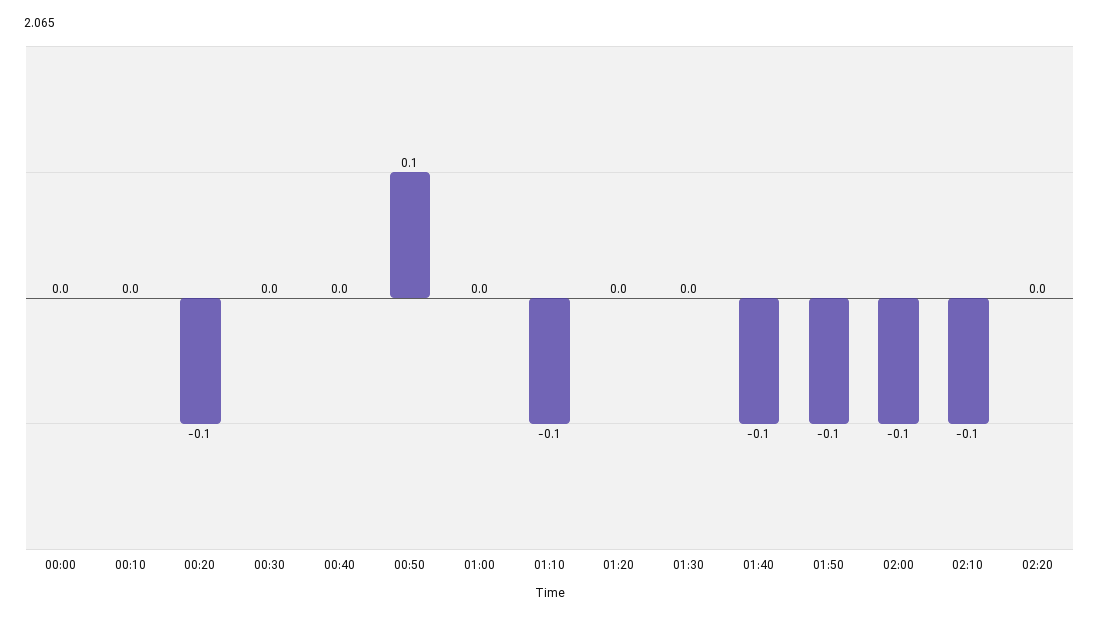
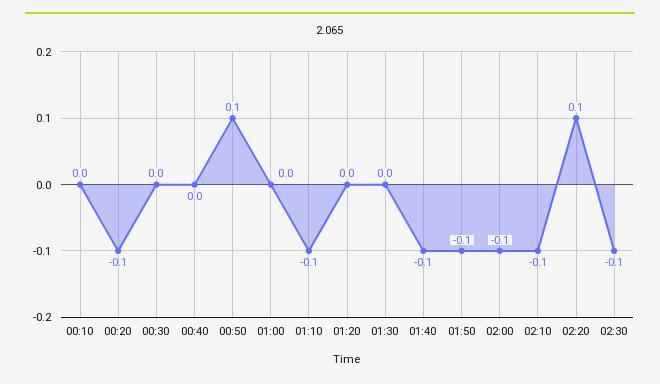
00:00: 0 -> none
02:20: 0 -> 0.1
02:30: none -> -0.1

